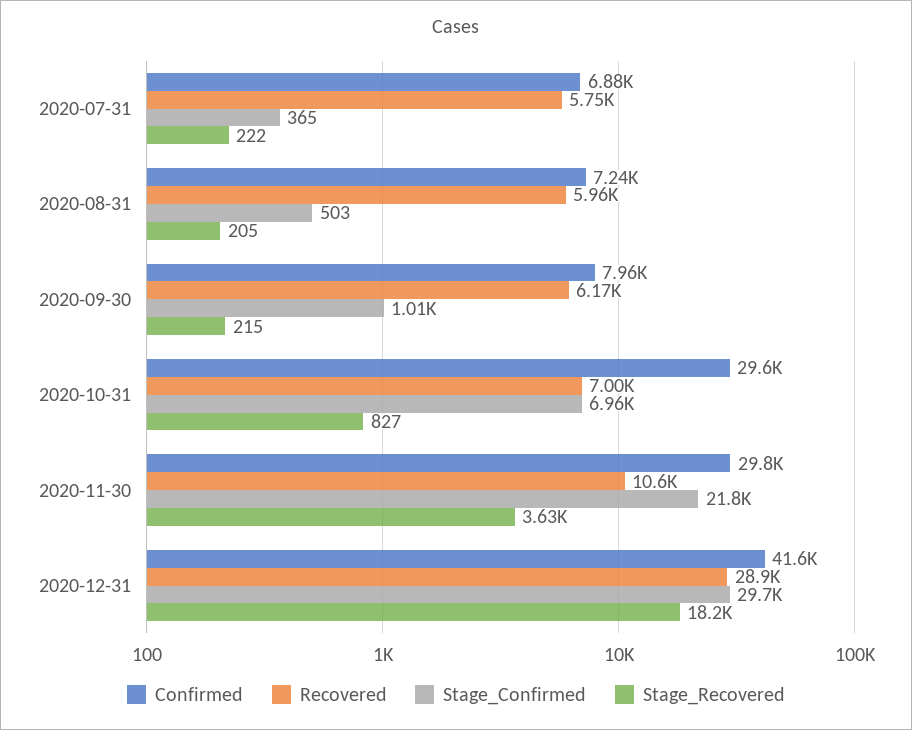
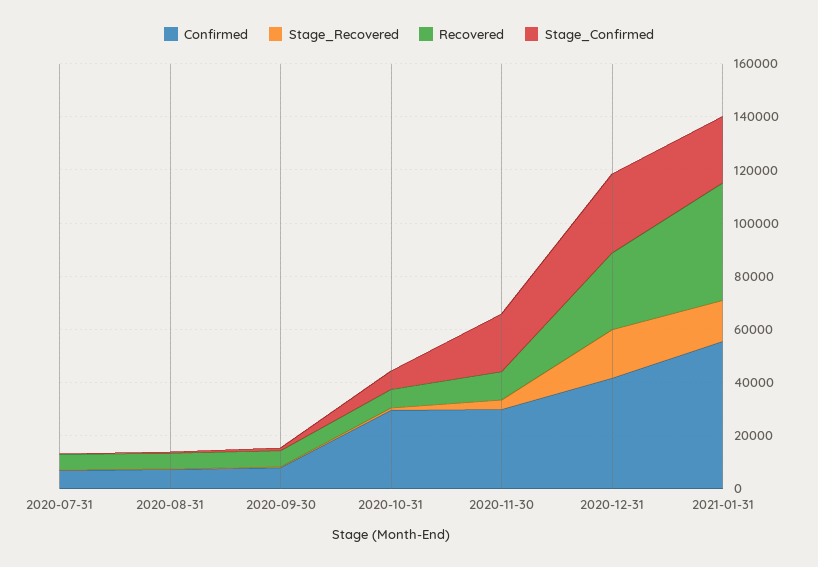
Confirmed, 2021-01-31: none -> 55000
Stage_Recovered, 2021-01-31: none -> 15000
Recovered, 2021-01-31: none -> 45000
Stage_Confirmed, 2021-01-31: none -> 25000

